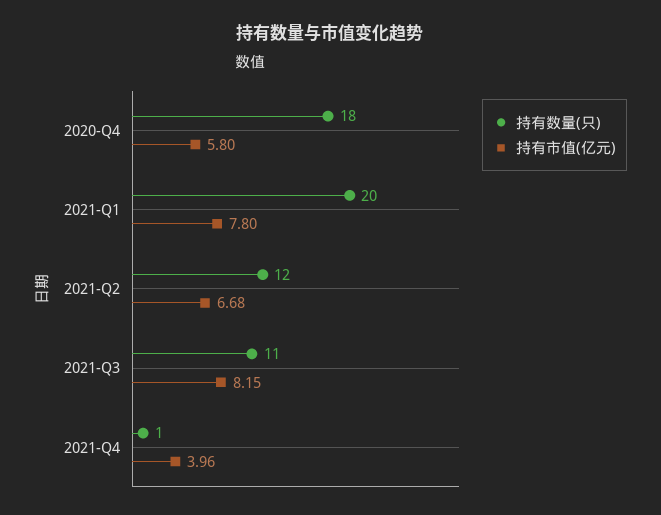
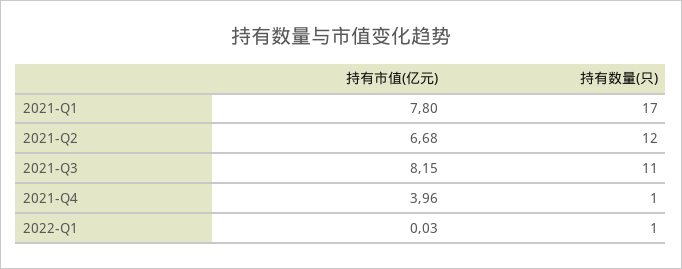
持有数量(只), 2020-Q4: 18 -> none
持有市值(亿元), 2020-Q4: 5.8 -> none
持有数量(只), 2021-Q1: 20 -> 17
持有市值(亿元), 2022-Q1: none -> 0.03
持有数量(只), 2022-Q1: none -> 1

